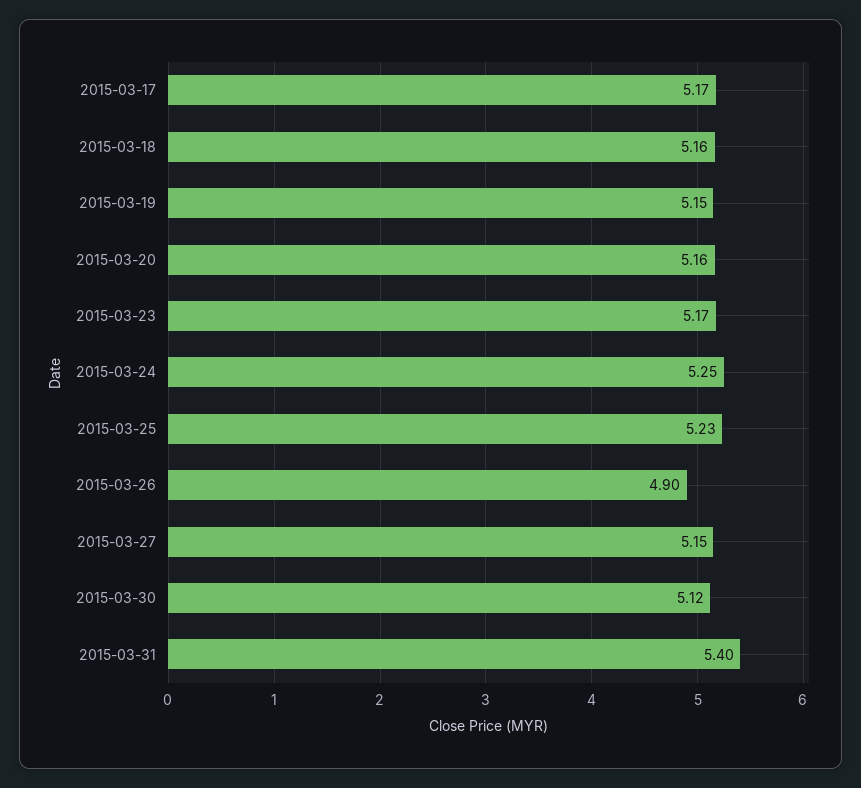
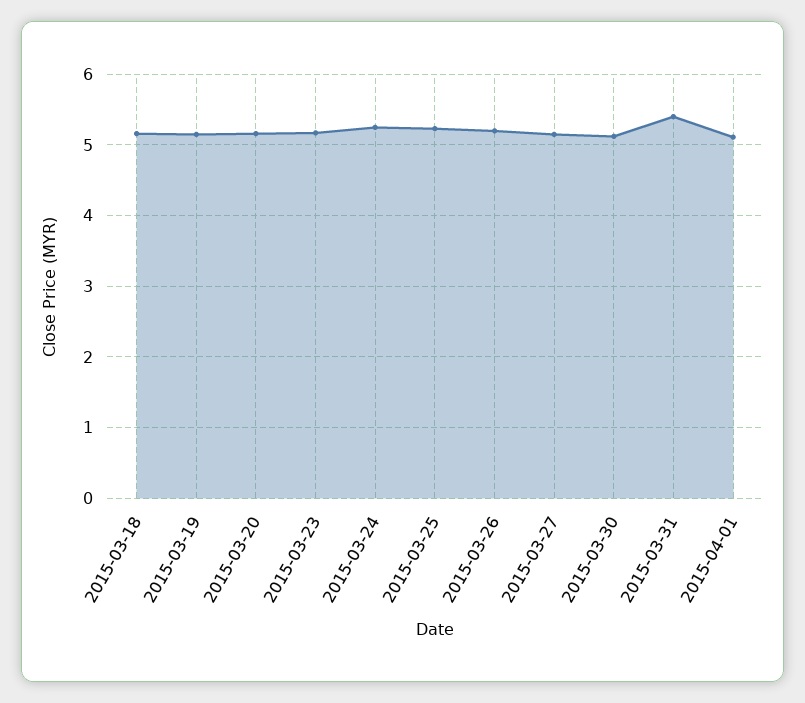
2015-03-17: 5.17 -> none
2015-03-26: 4.9 -> 5.2
2015-04-01: none -> 5.1

